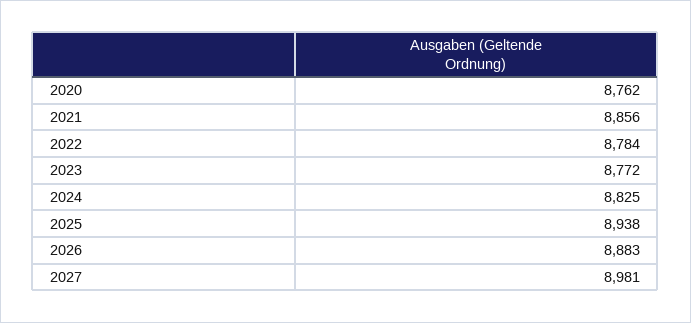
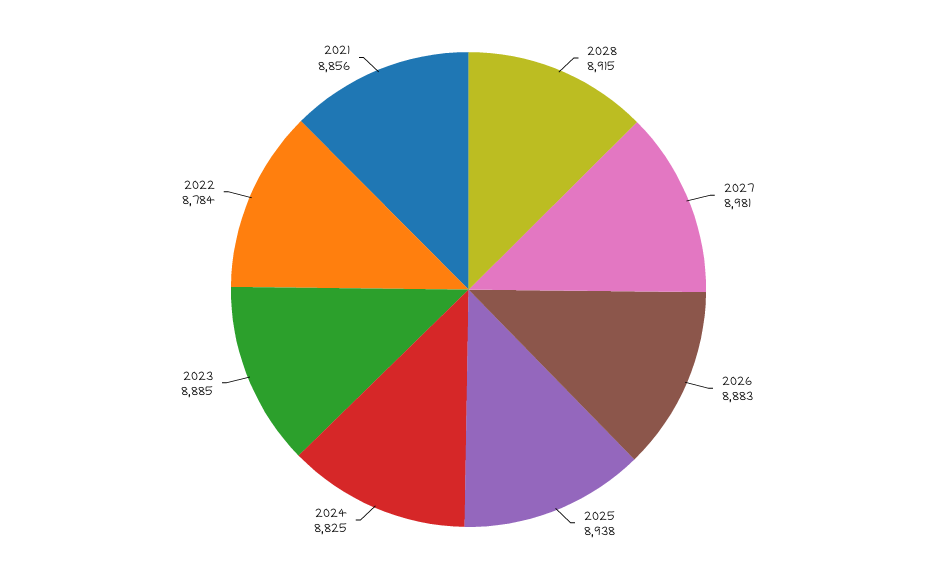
2020: 8762 -> none
2023: 8772 -> 8885
2028: none -> 8915

